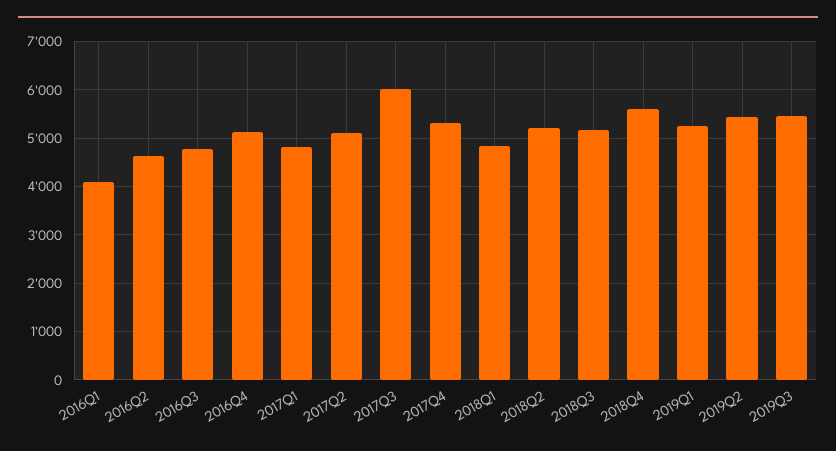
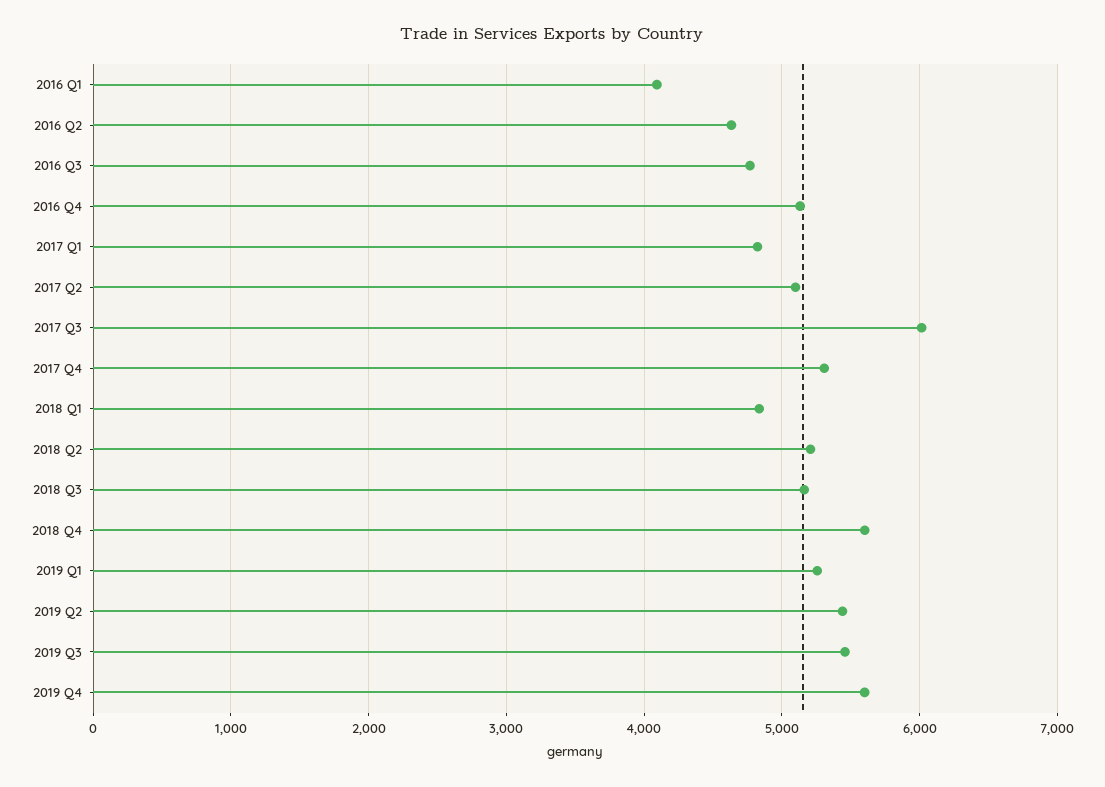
2019 Q4: none -> 5600

